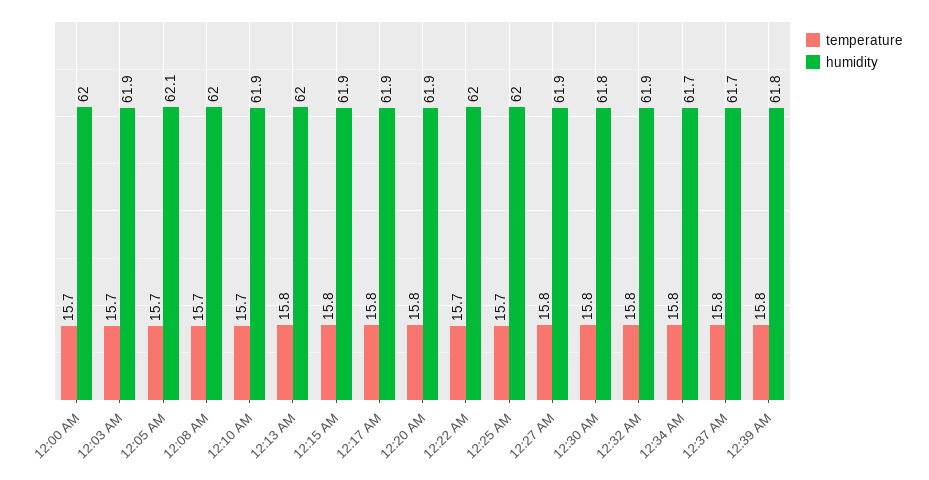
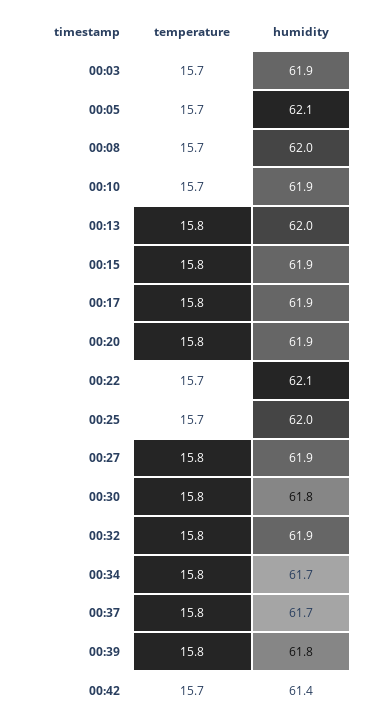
temperature, 12:00 AM: 15.7 -> none
humidity, 12:00 AM: 62 -> none
humidity, 12:22 AM: 62 -> 62.1
temperature, 00:42: none -> 15.7
humidity, 00:42: none -> 61.4

